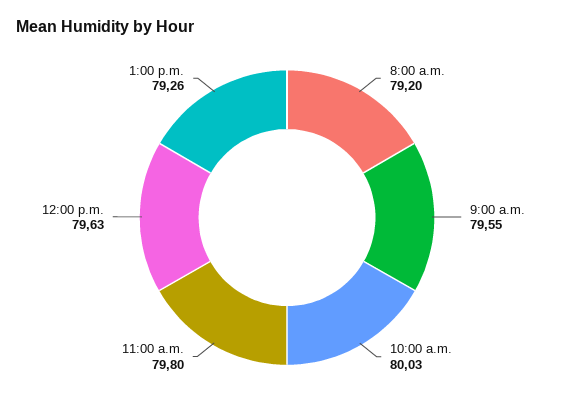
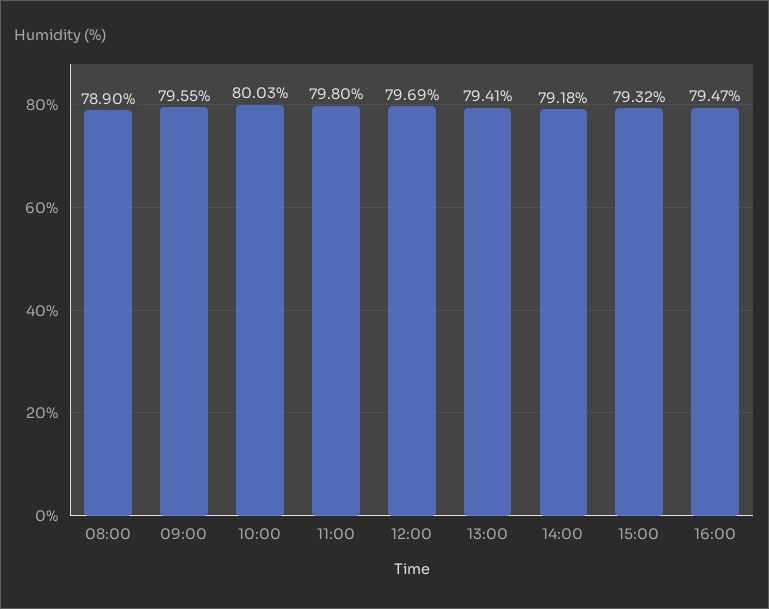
8:00 a.m.: 79.2 -> 78.9
12:00 p.m.: 79.63 -> 79.69
1:00 p.m.: 79.26 -> 79.41
14:00: none -> 79.18
15:00: none -> 79.32
16:00: none -> 79.47

